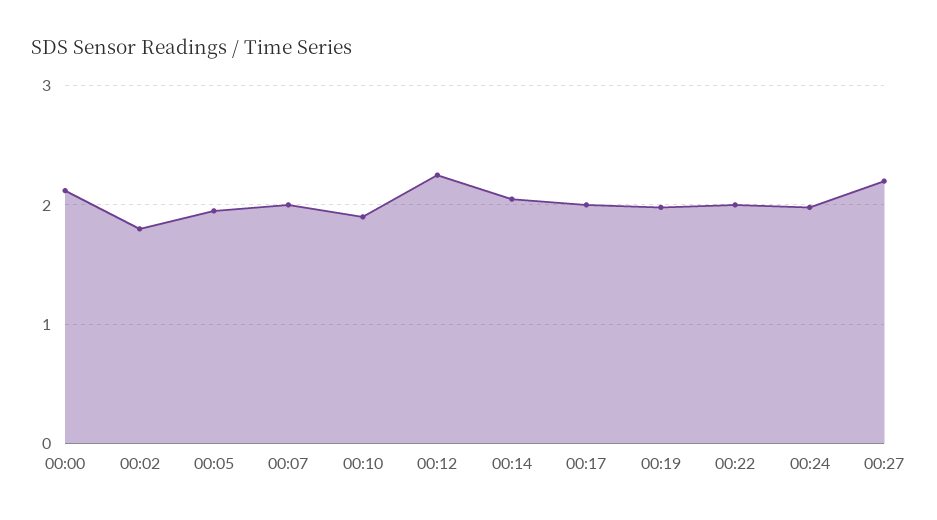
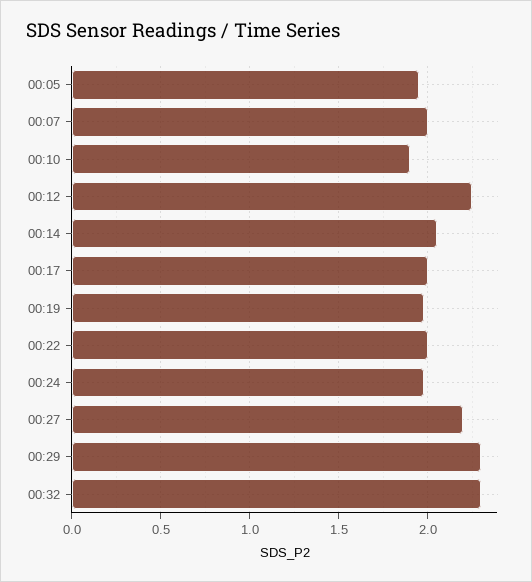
00:00: 2.1 -> none
00:02: 1.8 -> none
00:29: none -> 2.3
00:32: none -> 2.3

